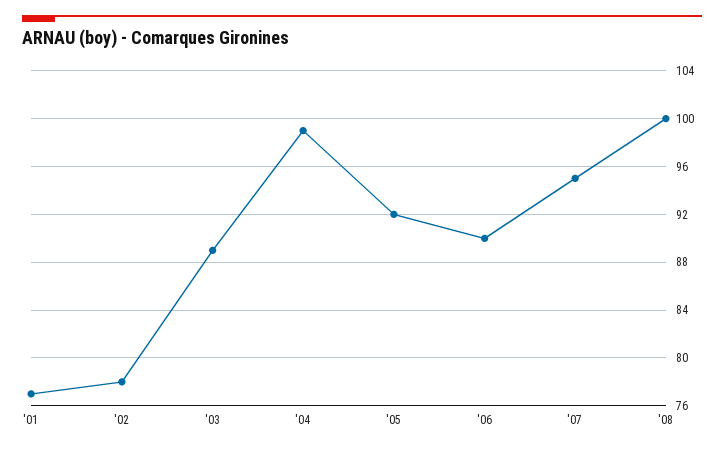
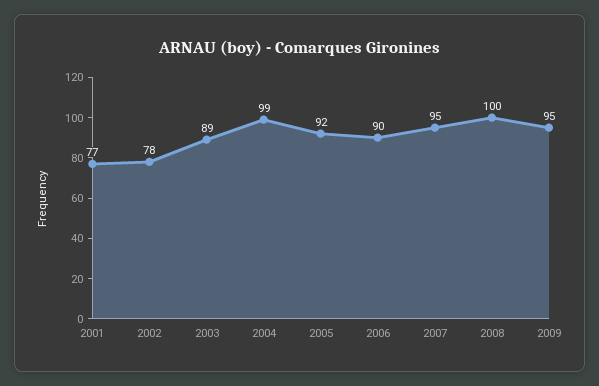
2009: none -> 95

